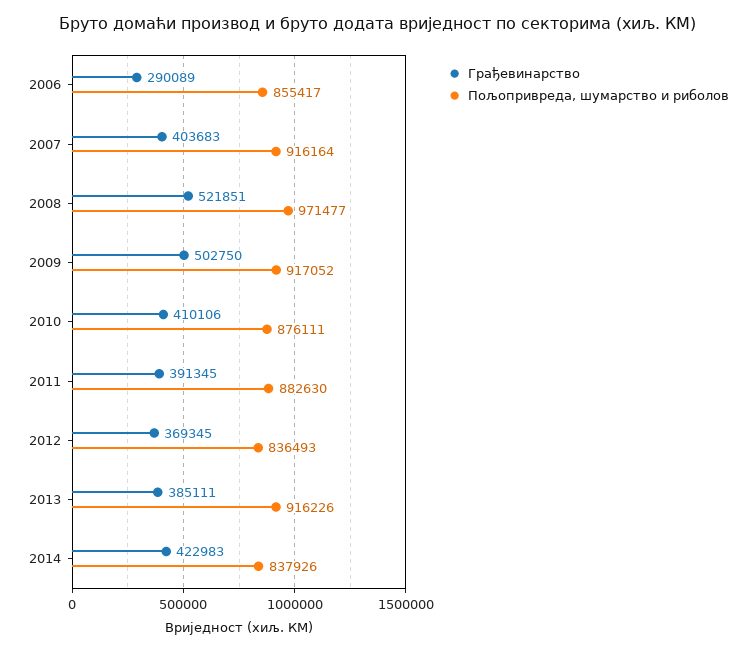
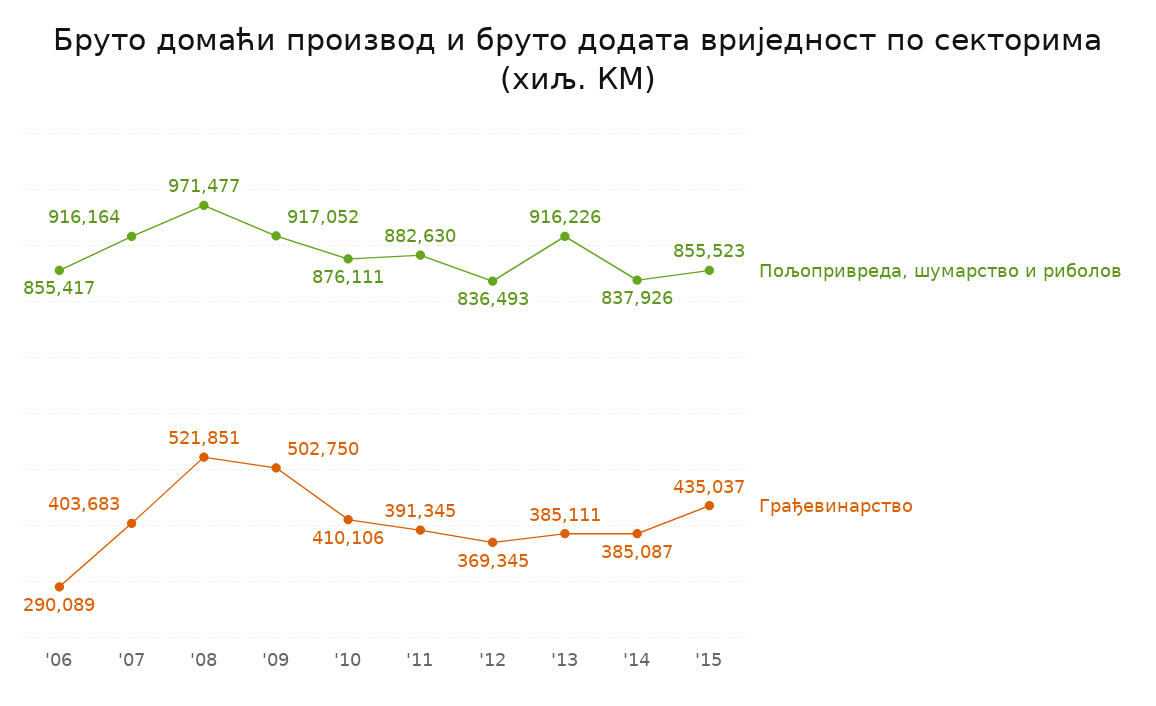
Грађевинарство, 2014: 422983 -> 385087
Пољопривреда, шумарство и риболов, '15: none -> 855523
Грађевинарство, '15: none -> 435037

